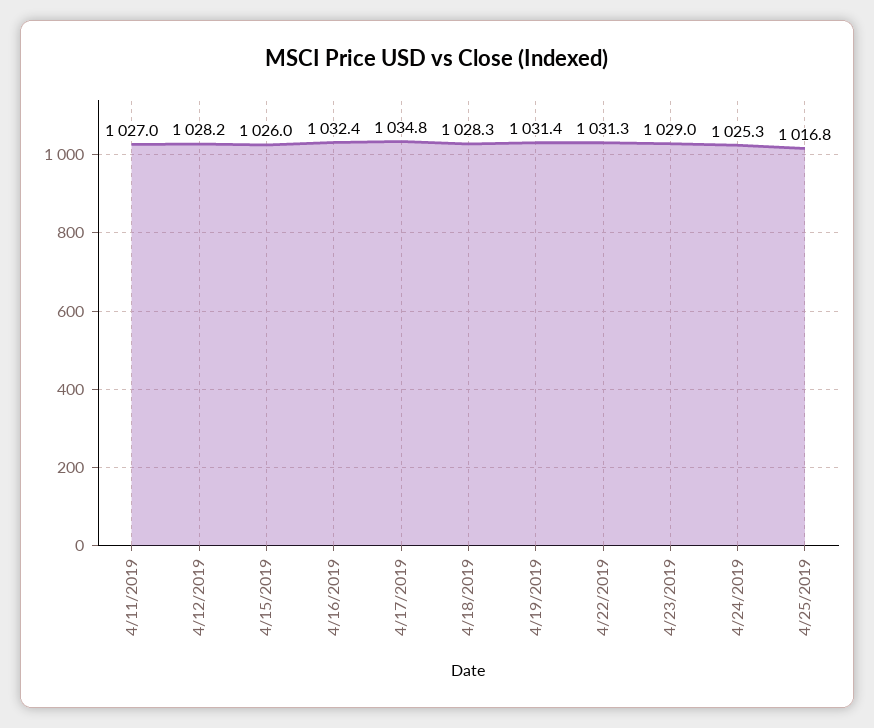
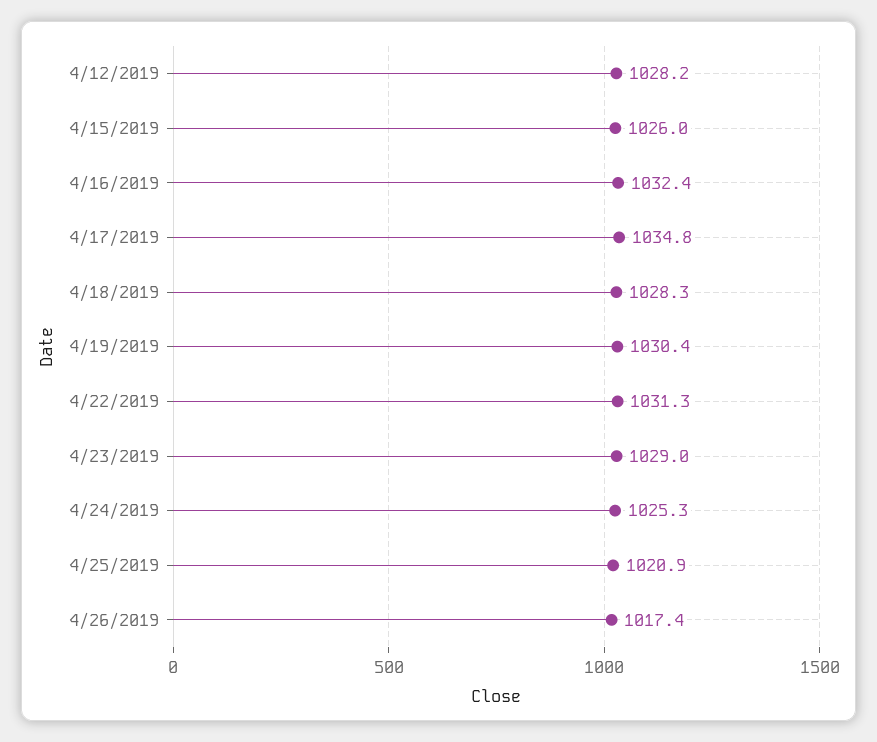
4/11/2019: 1027 -> none
4/19/2019: 1031.4 -> 1030.4
4/25/2019: 1016.8 -> 1020.9
4/26/2019: none -> 1017.4

